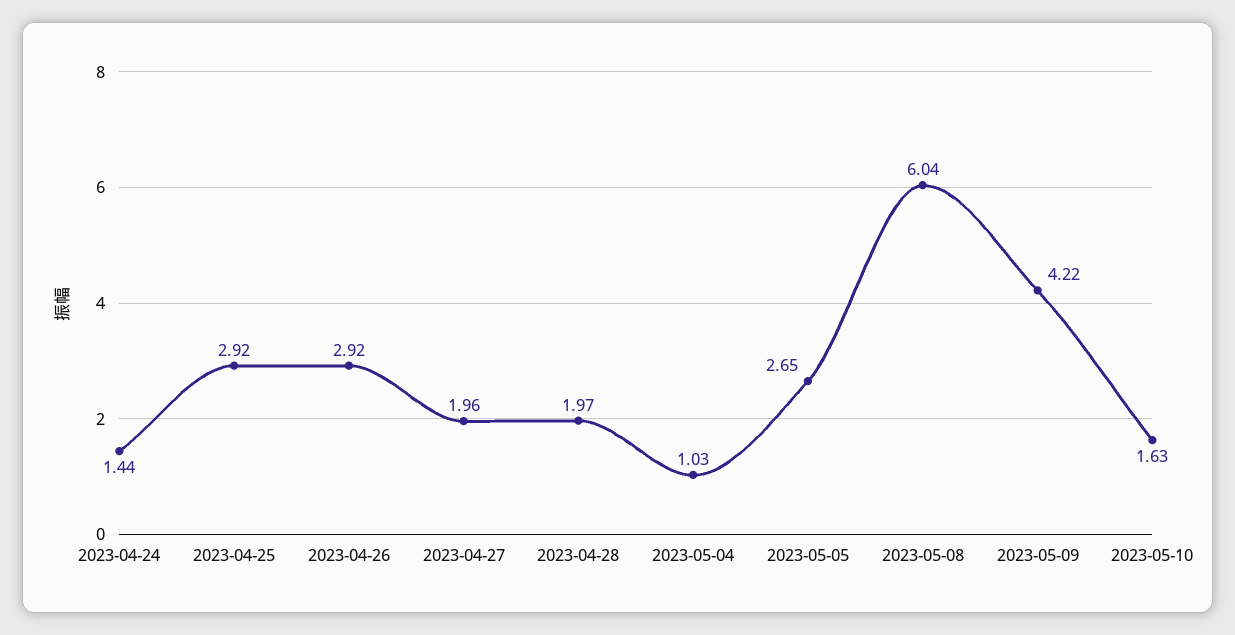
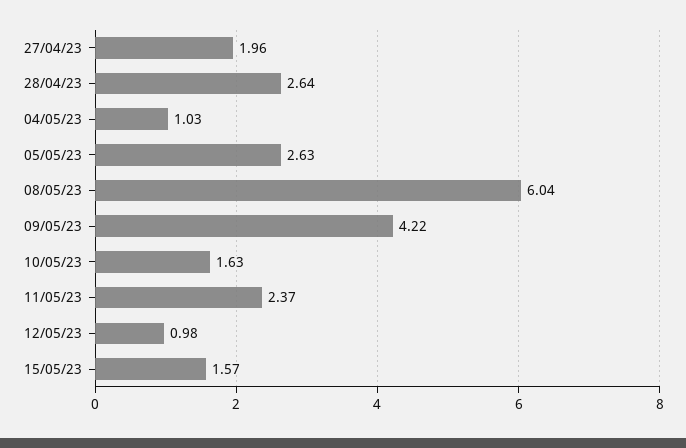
2023-04-24: 1.44 -> none
2023-04-25: 2.92 -> none
2023-04-26: 2.92 -> none
2023-04-28: 1.97 -> 2.64
2023-05-05: 2.65 -> 2.63
11/05/23: none -> 2.37
12/05/23: none -> 0.98
15/05/23: none -> 1.57

